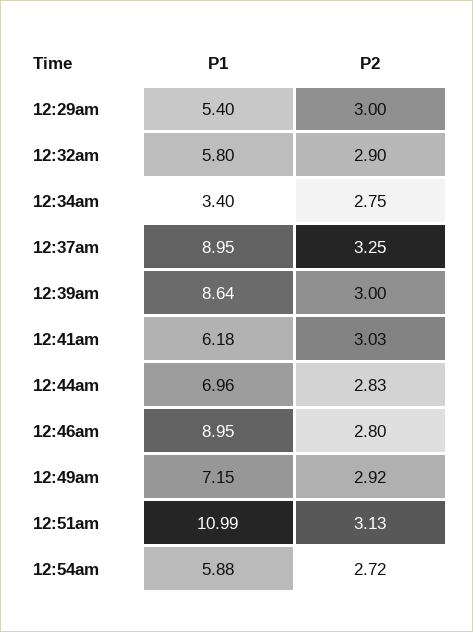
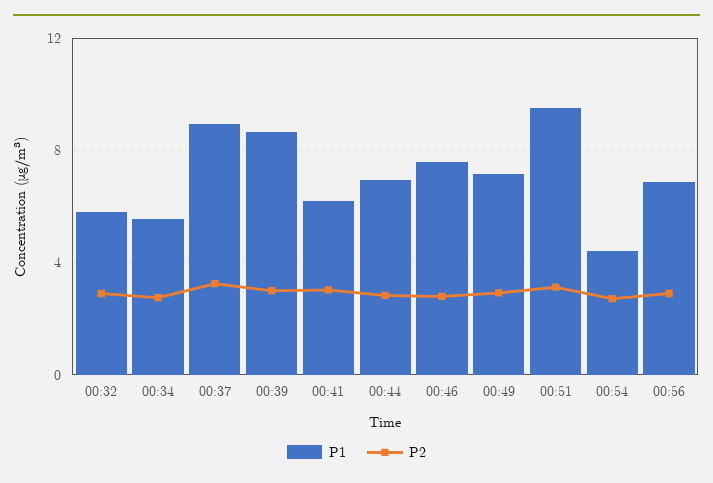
P1, 12:29am: 5.4 -> none
P2, 12:29am: 3 -> none
P1, 12:34am: 3.4 -> 5.5
P1, 12:46am: 8.95 -> 7.5
P1, 12:51am: 10.99 -> 9.5
P1, 12:54am: 5.88 -> 4.5
P1, 00:56: none -> 7
P2, 00:56: none -> 3

